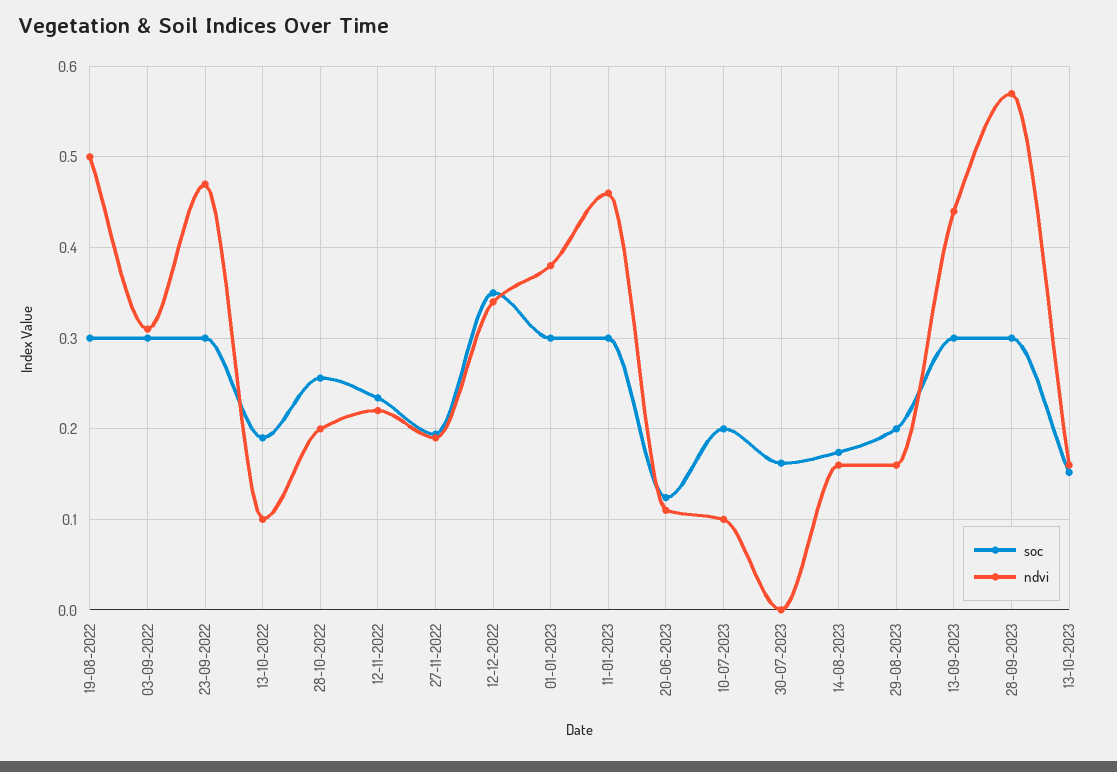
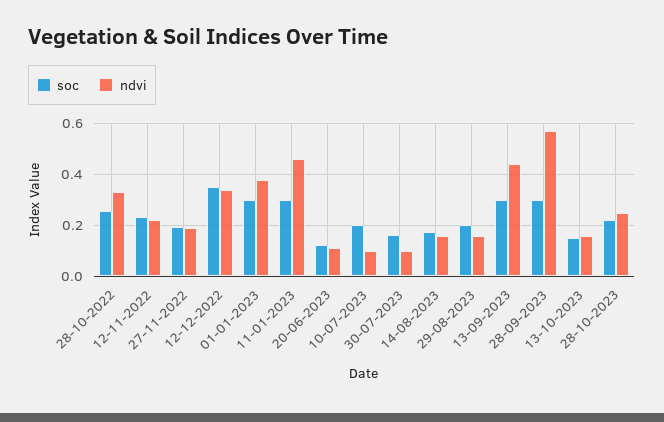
soc, 19-08-2022: 0.3 -> none
ndvi, 19-08-2022: 0.5 -> none
soc, 03-09-2022: 0.3 -> none
ndvi, 03-09-2022: 0.31 -> none
soc, 23-09-2022: 0.3 -> none
ndvi, 23-09-2022: 0.47 -> none
soc, 13-10-2022: 0.19 -> none
ndvi, 13-10-2022: 0.1 -> none
ndvi, 28-10-2022: 0.2 -> 0.325
ndvi, 30-07-2023: 0 -> 0.1
soc, 28-10-2023: none -> 0.225
ndvi, 28-10-2023: none -> 0.25

